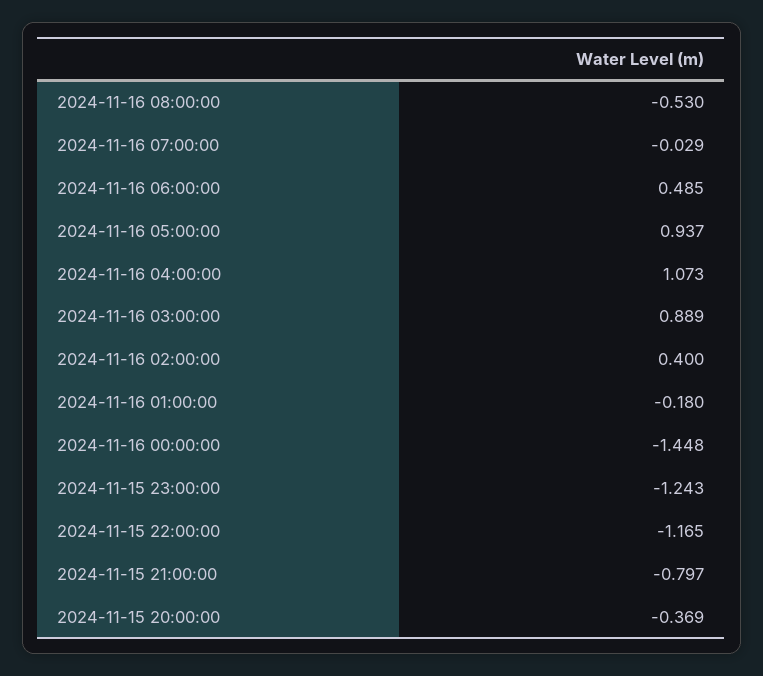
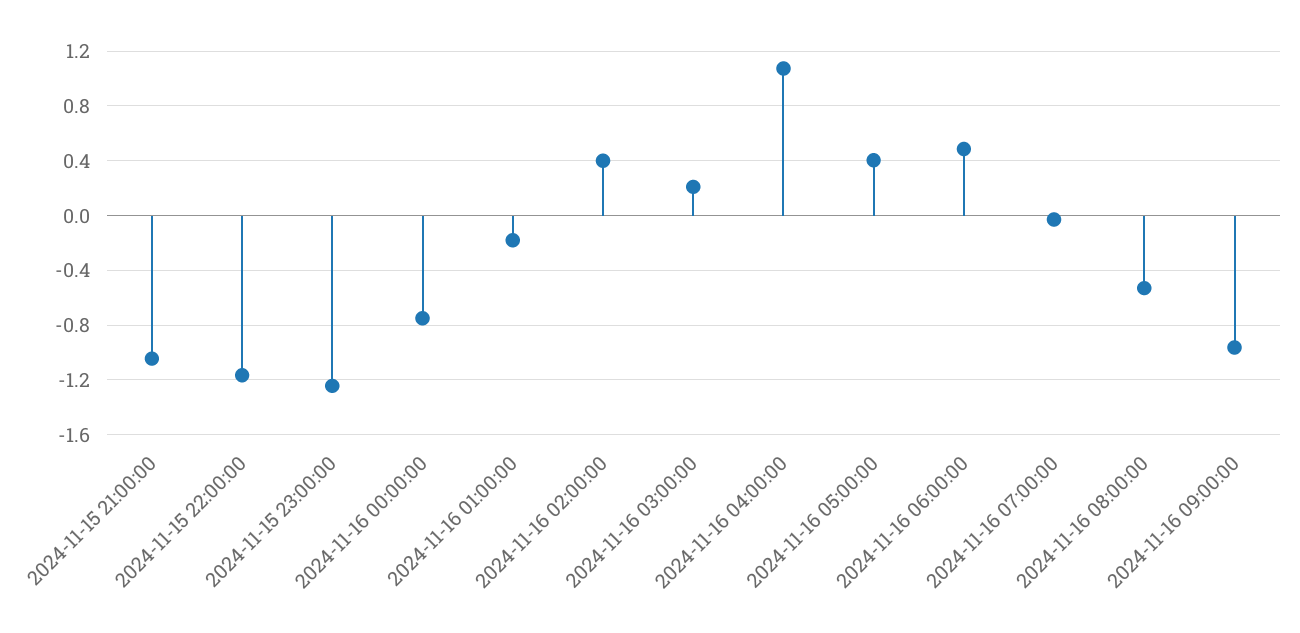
2024-11-16 05:00:00: 0.937 -> 0.4
2024-11-16 03:00:00: 0.889 -> 0.2
2024-11-16 00:00:00: -1.448 -> -0.75
2024-11-15 21:00:00: -0.797 -> -1.05
2024-11-15 20:00:00: -0.369 -> none
2024-11-16 09:00:00: none -> -0.95

